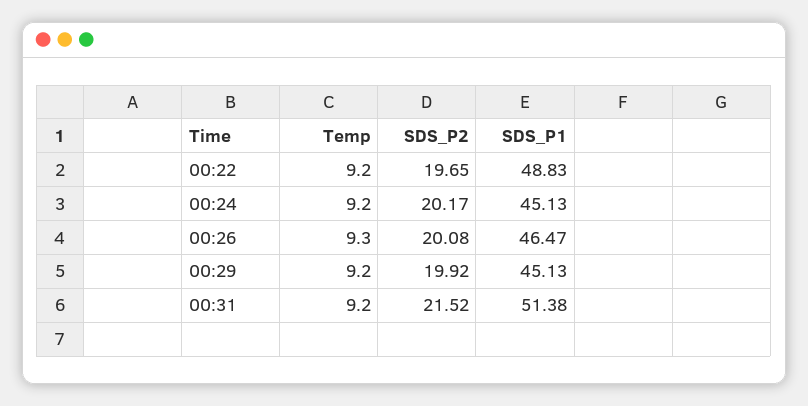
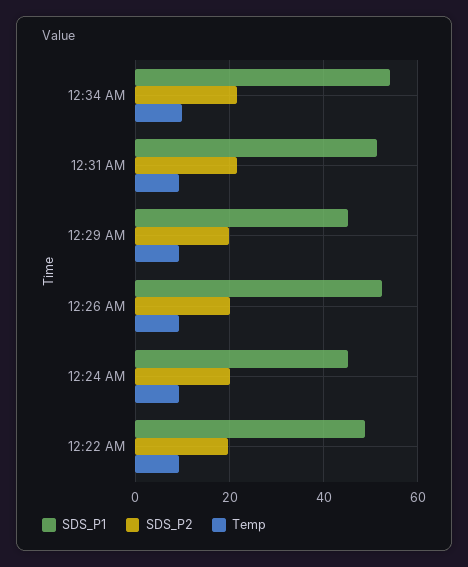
SDS_P1, 00:26: 46.47 -> 52
SDS_P1, 12:34 AM: none -> 54
SDS_P2, 12:34 AM: none -> 22
Temp, 12:34 AM: none -> 10

